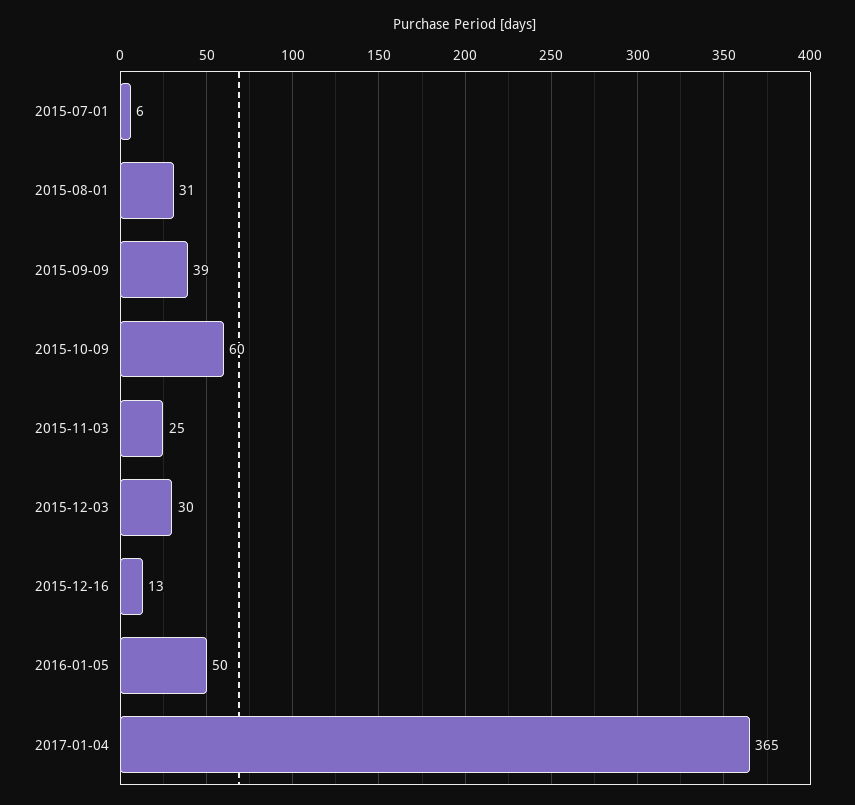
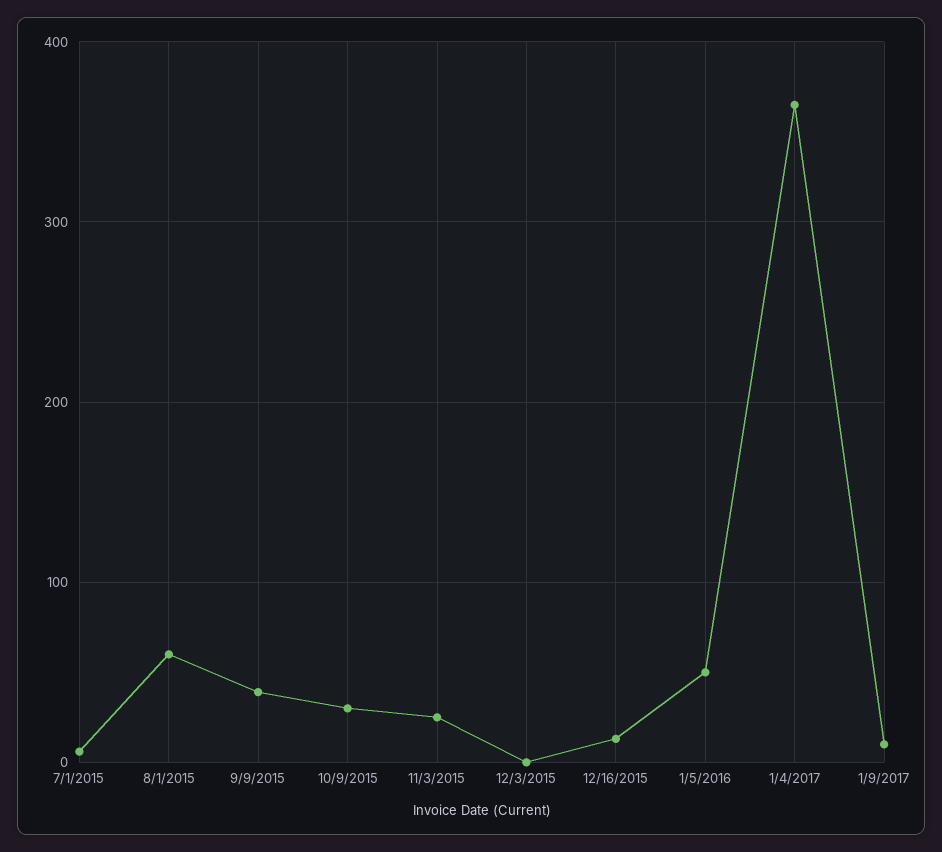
2015-08-01: 31 -> 60
2015-10-09: 60 -> 30
2015-12-03: 30 -> 0
1/9/2017: none -> 10

